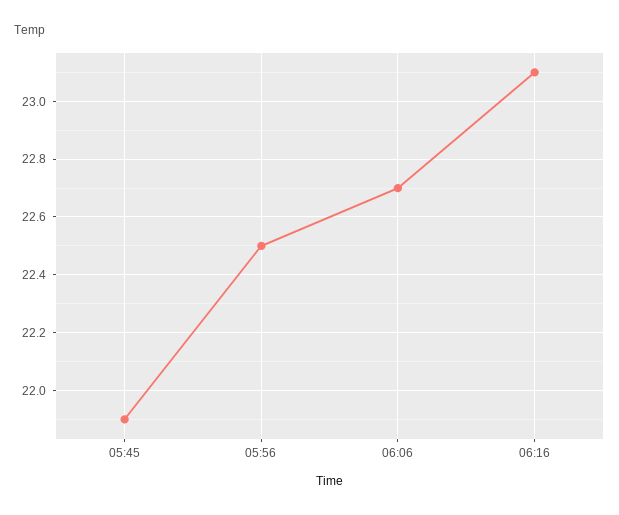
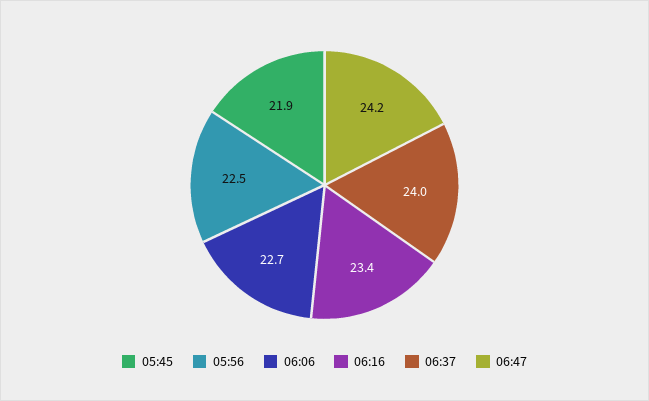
06:16: 23.1 -> 23.4
06:37: none -> 24
06:47: none -> 24.2

